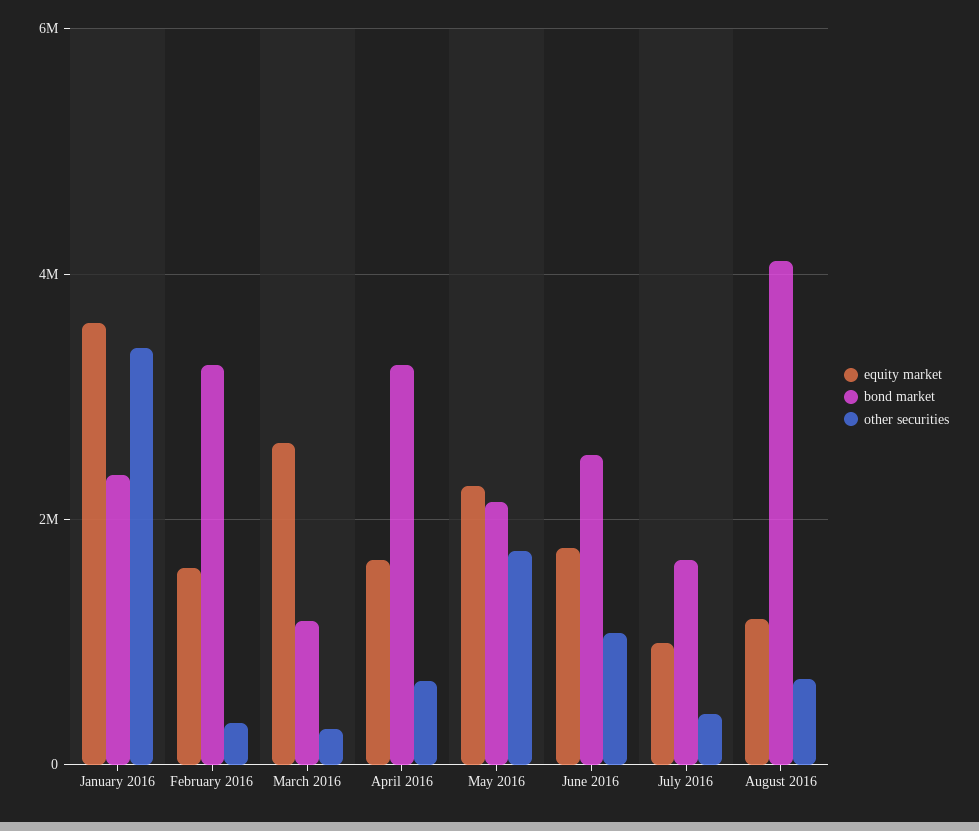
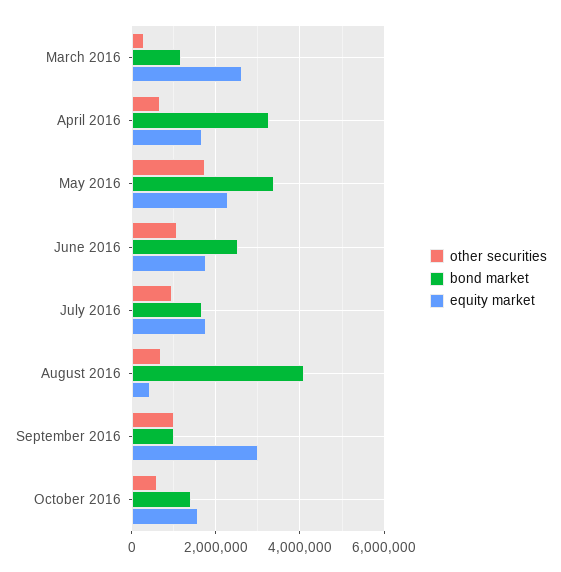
equity market, January 2016: 3600000 -> none
bond market, January 2016: 2400000 -> none
other securities, January 2016: 3400000 -> none
equity market, February 2016: 1600000 -> none
bond market, February 2016: 3200000 -> none
other securities, February 2016: 400000 -> none
bond market, May 2016: 2200000 -> 3400000
equity market, July 2016: 1000000 -> 1800000
other securities, July 2016: 400000 -> 1000000
equity market, August 2016: 1200000 -> 400000
other securities, September 2016: none -> 1000000
bond market, September 2016: none -> 1000000
equity market, September 2016: none -> 3000000
other securities, October 2016: none -> 600000
bond market, October 2016: none -> 1400000
equity market, October 2016: none -> 1600000

